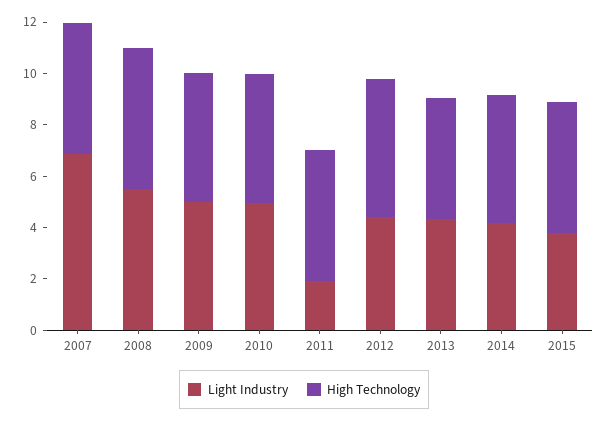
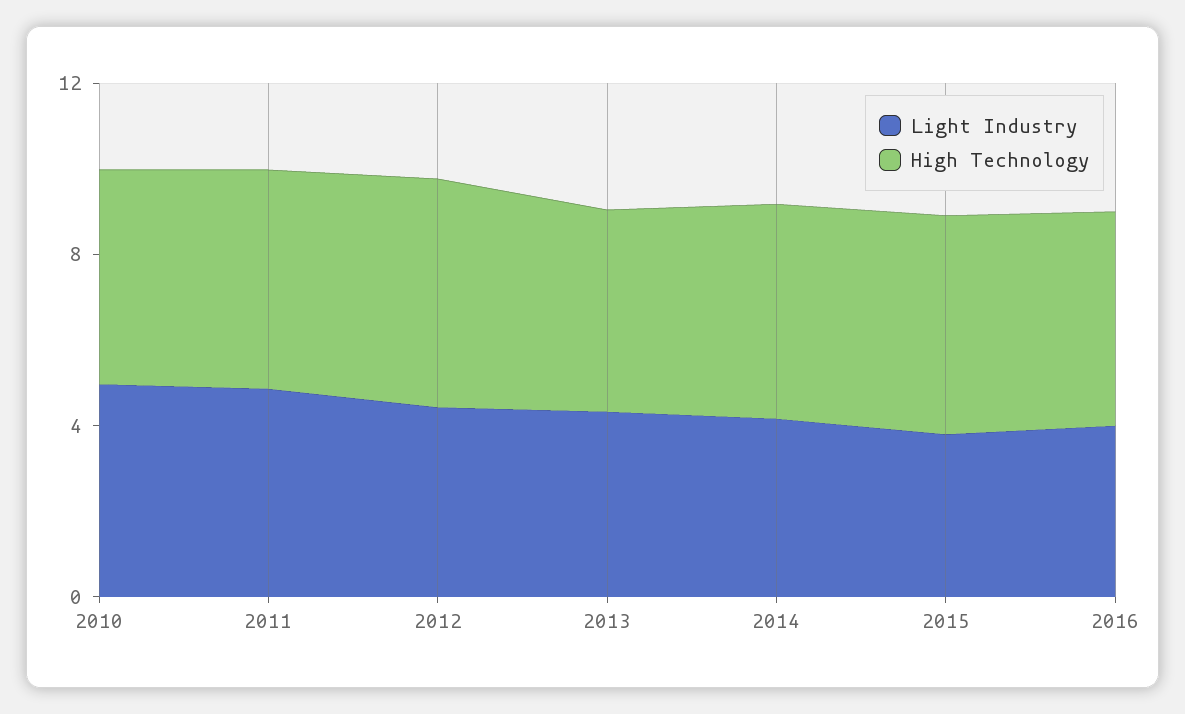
Light Industry, 2007: 7 -> none
High Technology, 2007: 5 -> none
Light Industry, 2008: 5.5 -> none
High Technology, 2008: 5.5 -> none
Light Industry, 2009: 5 -> none
High Technology, 2009: 5 -> none
Light Industry, 2011: 2 -> 5
Light Industry, 2016: none -> 4
High Technology, 2016: none -> 5

